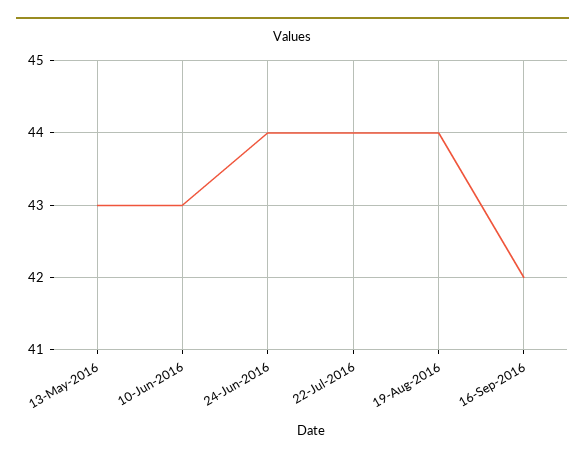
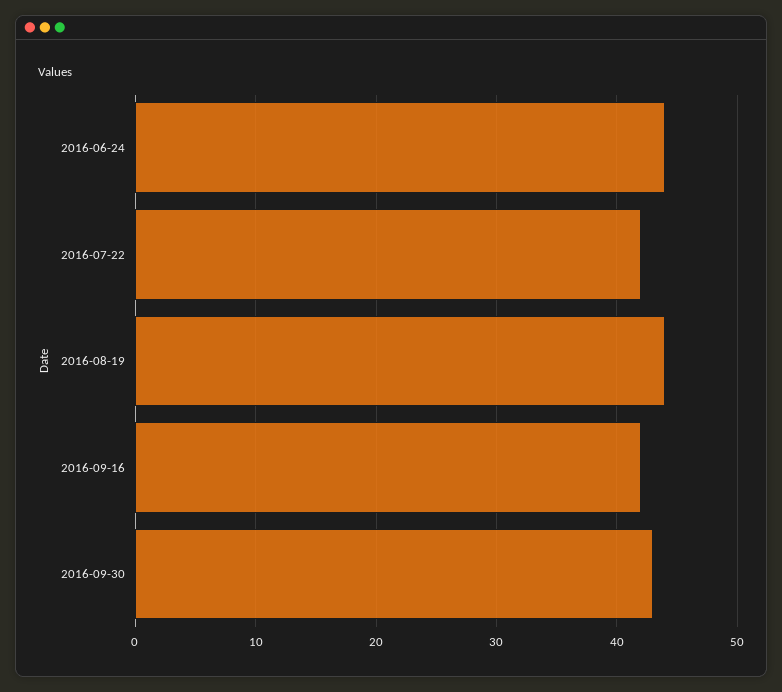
13-May-2016: 43 -> none
10-Jun-2016: 43 -> none
22-Jul-2016: 44 -> 42
2016-09-30: none -> 43

